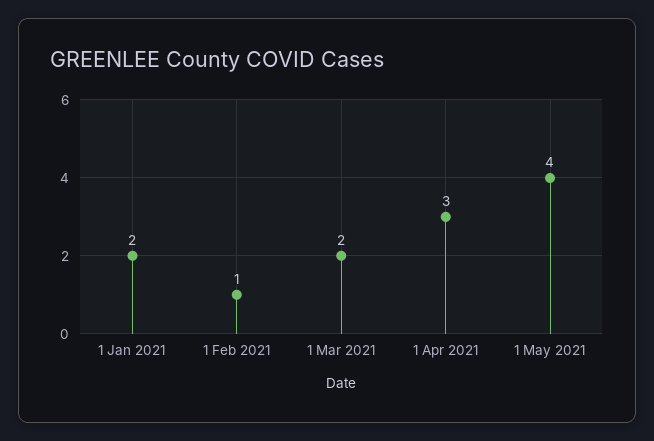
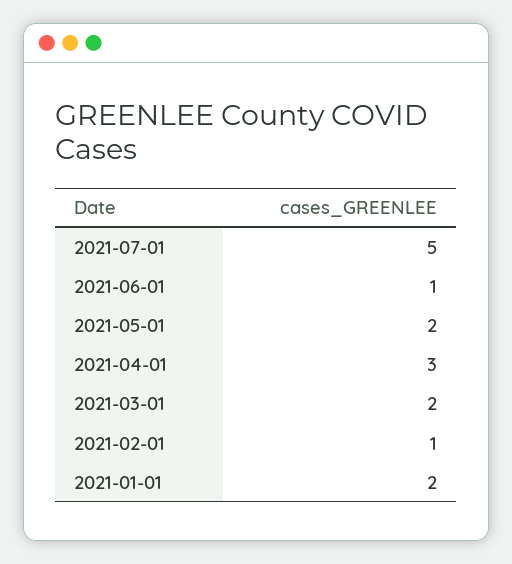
1 May 2021: 4 -> 2
2021-07-01: none -> 5
2021-06-01: none -> 1

